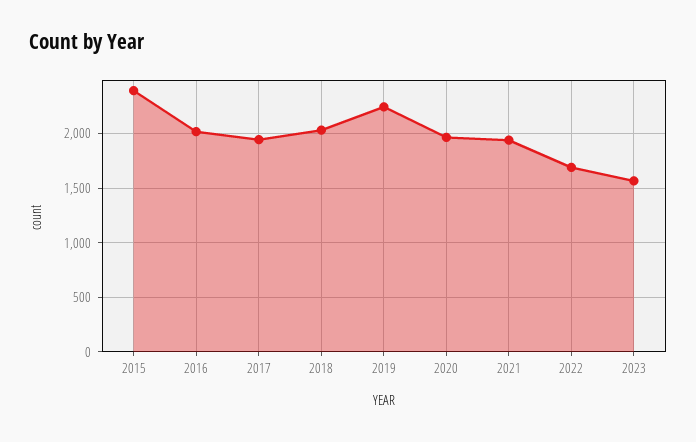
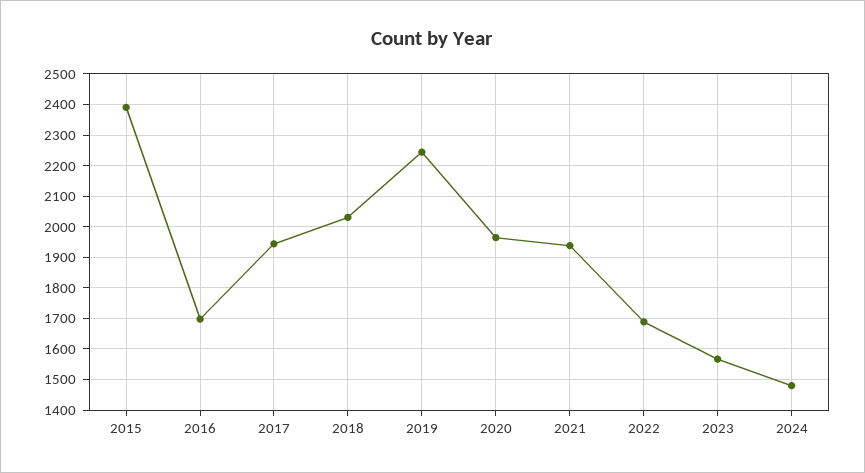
2016: 2000 -> 1700
2024: none -> 1480

